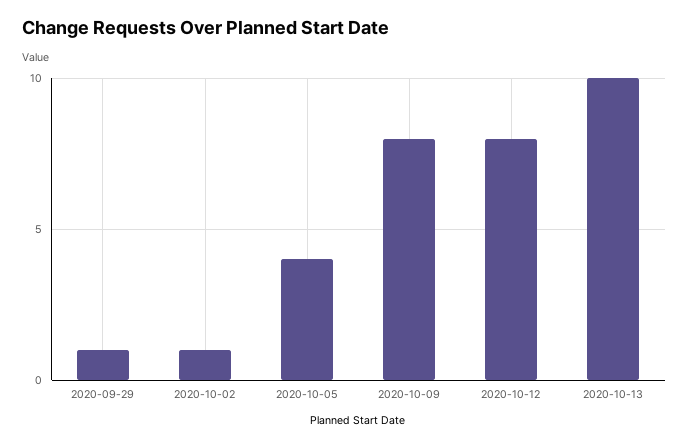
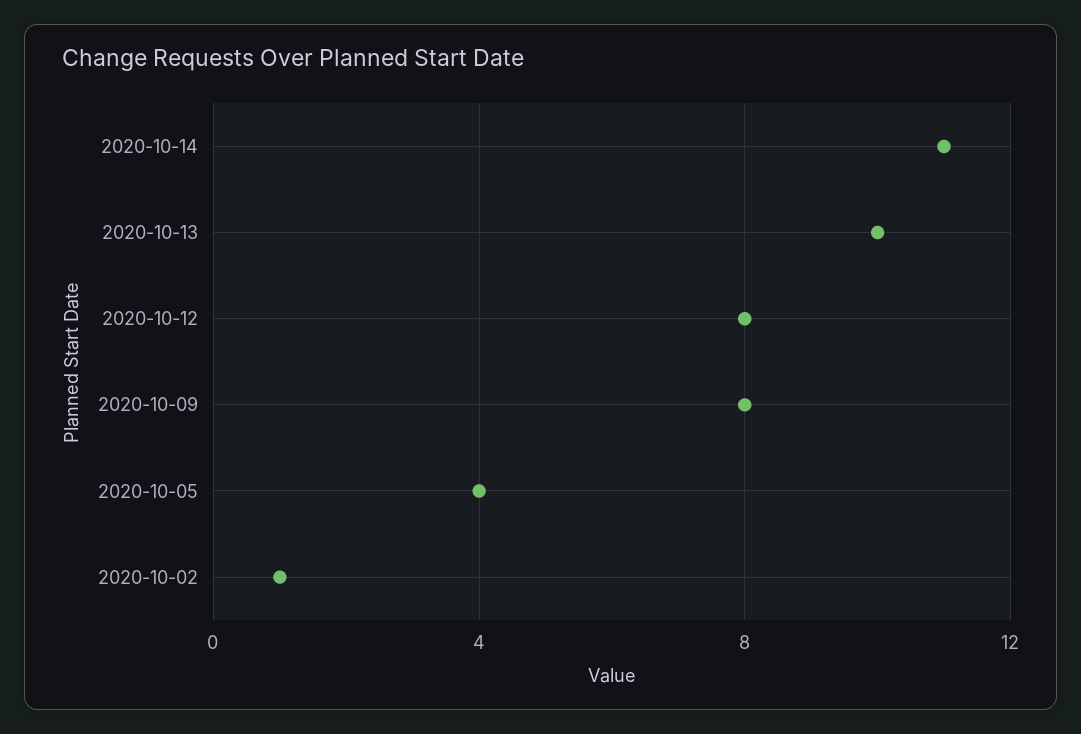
2020-09-29: 1 -> none
2020-10-14: none -> 11

